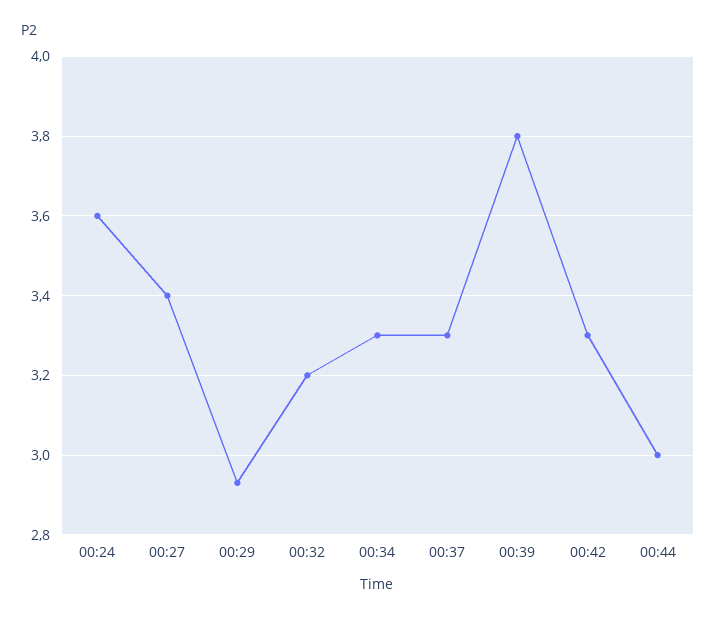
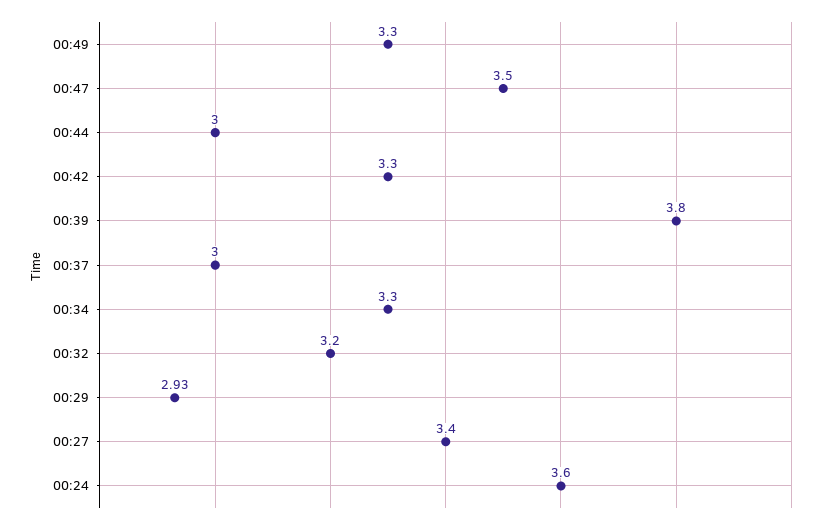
00:37: 3.3 -> 3
00:49: none -> 3.3
00:47: none -> 3.5

